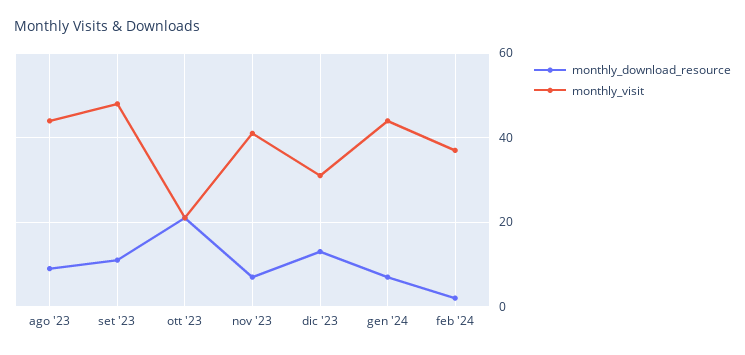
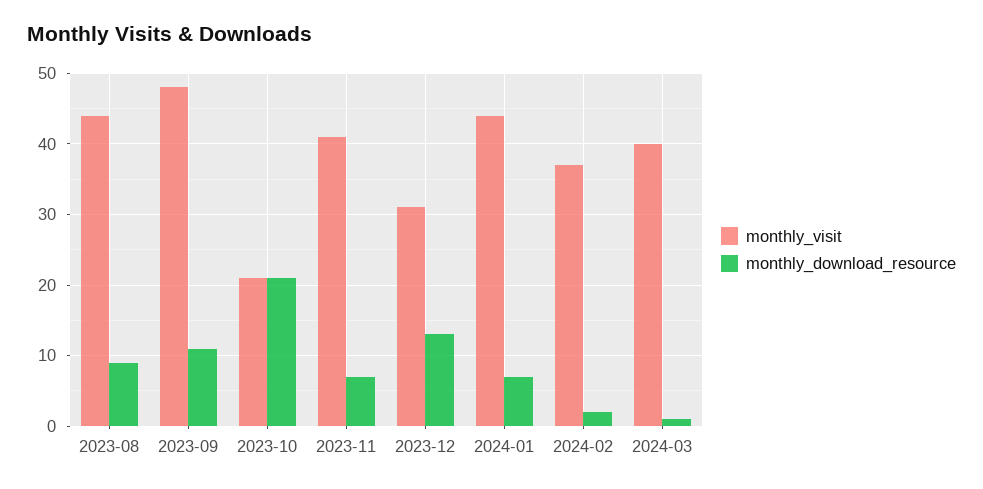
monthly_visit, 2024-03: none -> 40
monthly_download_resource, 2024-03: none -> 1

